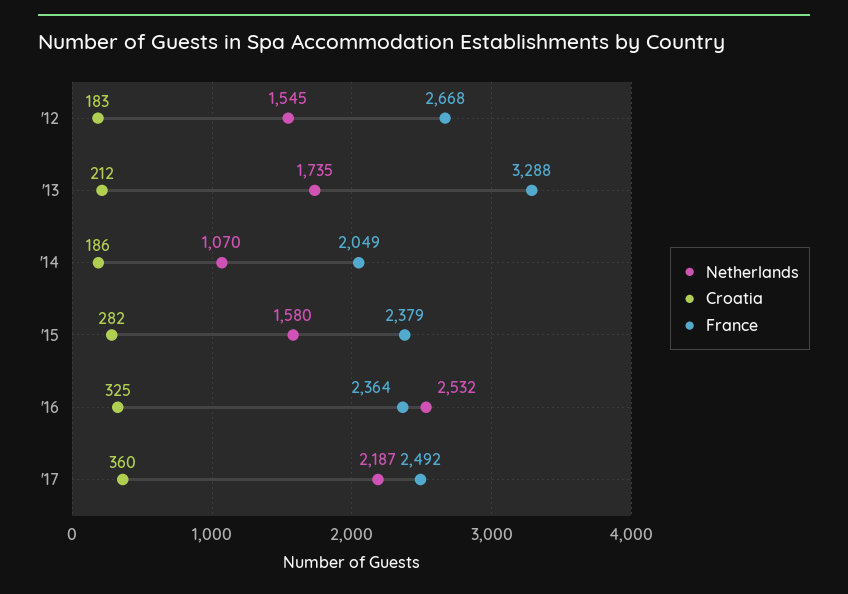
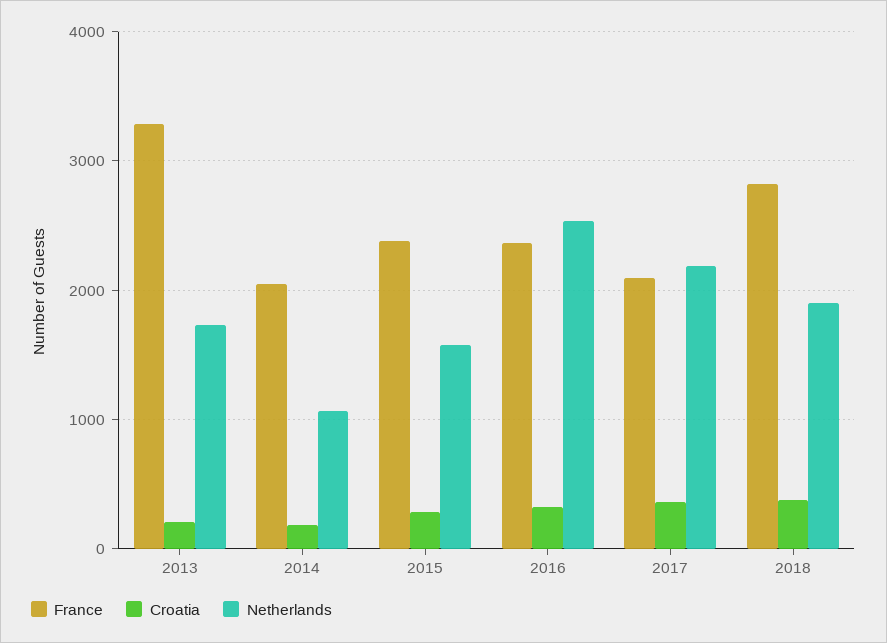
Netherlands, '12: 1545 -> none
Croatia, '12: 183 -> none
France, '12: 2668 -> none
France, '17: 2492 -> 2100
France, 2018: none -> 2800
Croatia, 2018: none -> 400
Netherlands, 2018: none -> 1900

